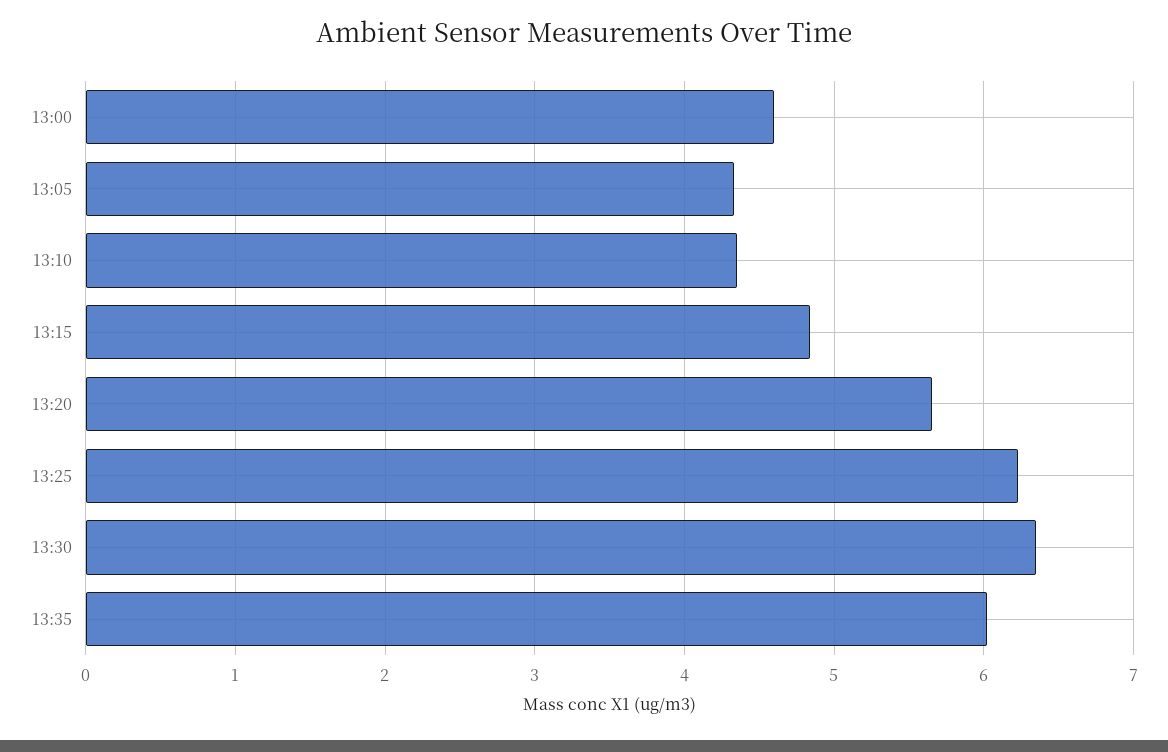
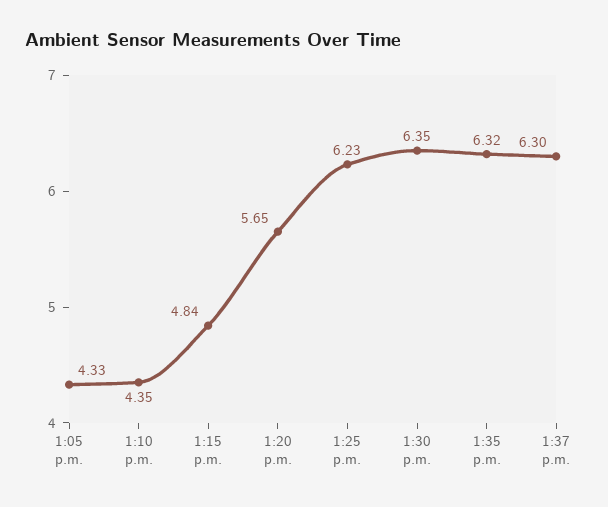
13:00: 4.6 -> none
13:35: 6 -> 6.32
1:37 p.m.: none -> 6.3

